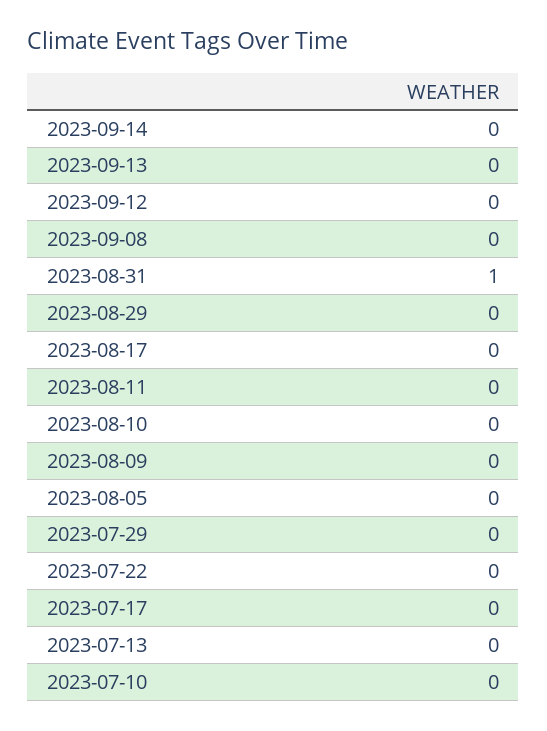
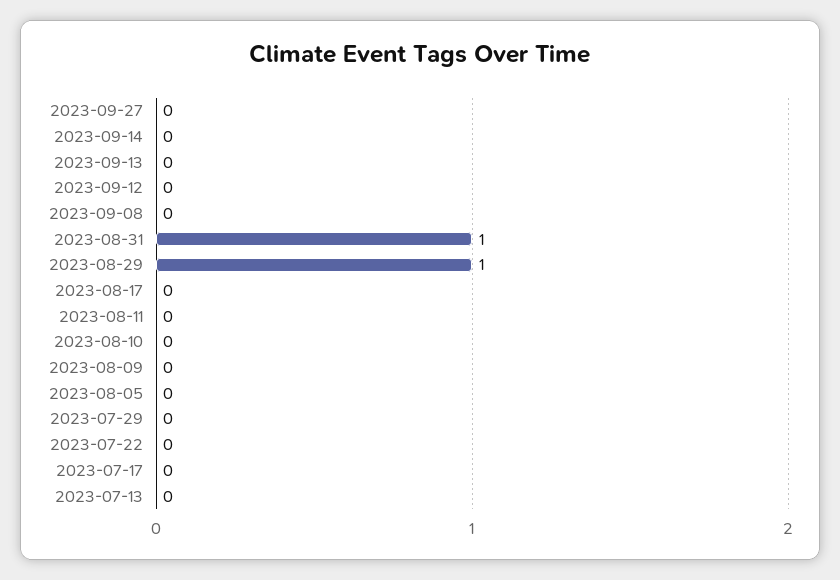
2023-08-29: 0 -> 1
2023-07-10: 0 -> none
2023-09-27: none -> 0

